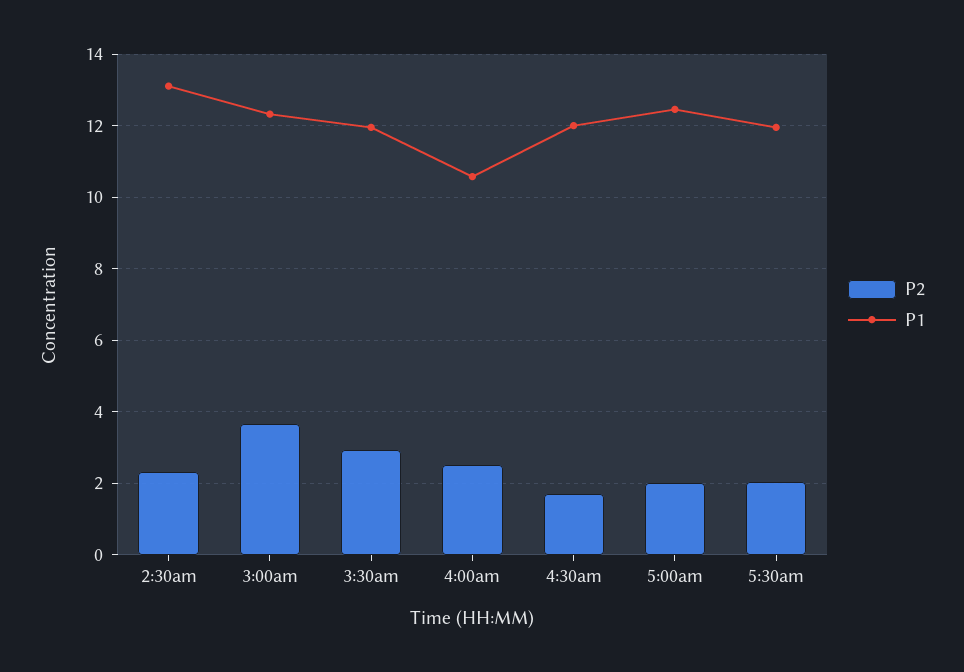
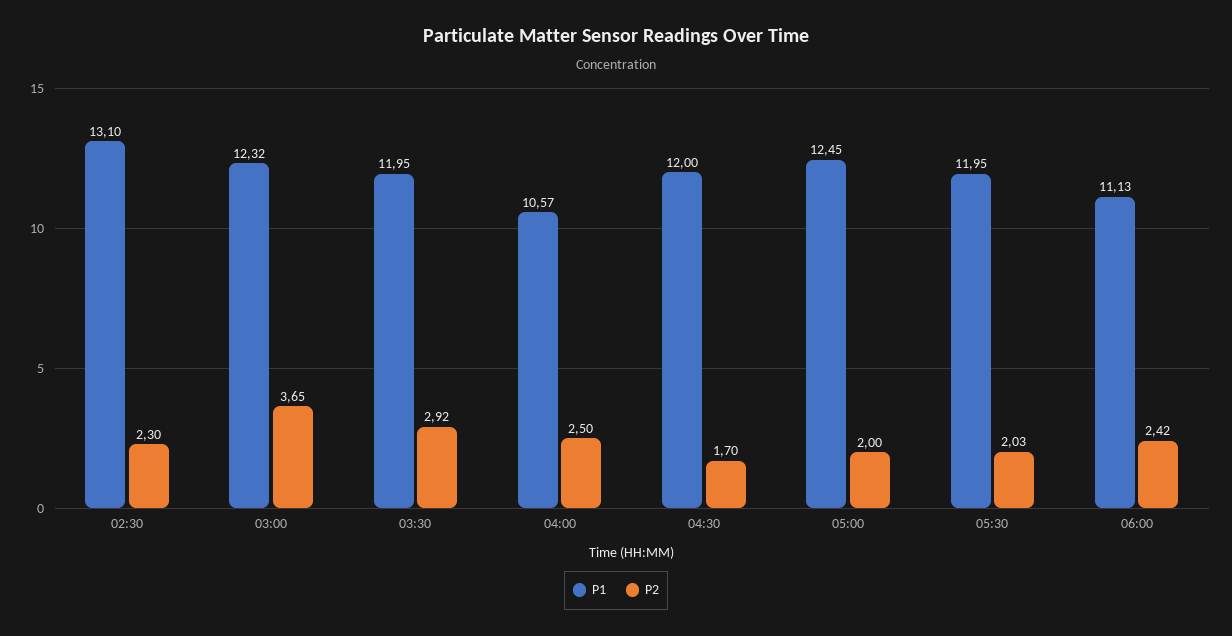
P1, 06:00: none -> 11.13
P2, 06:00: none -> 2.42

